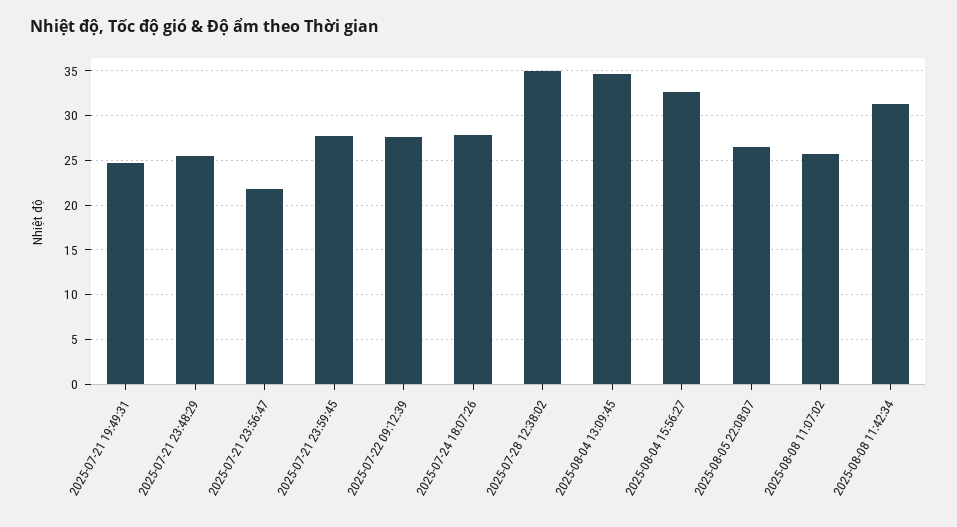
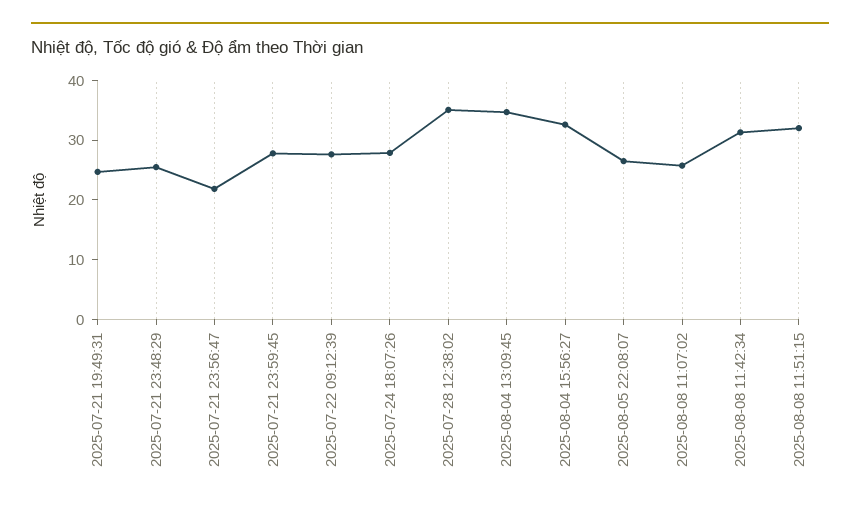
2025-08-08 11:51:15: none -> 32

